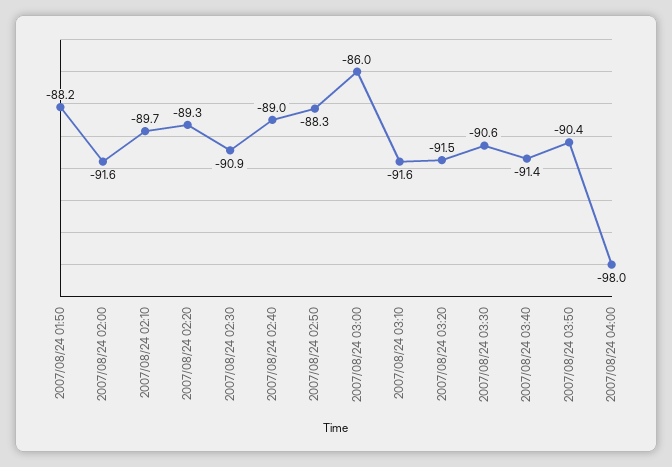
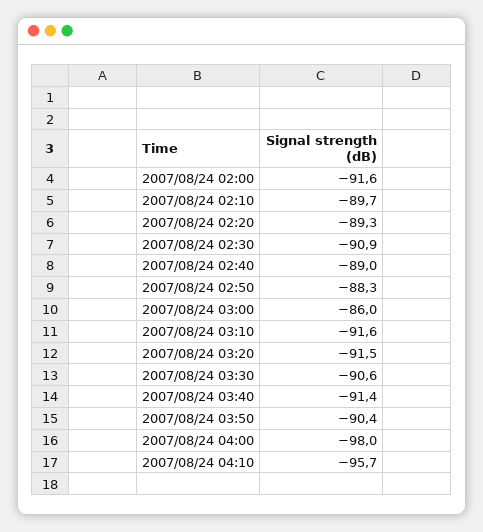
2007/08/24 01:50: -88.2 -> none
2007/08/24 04:10: none -> -95.7

